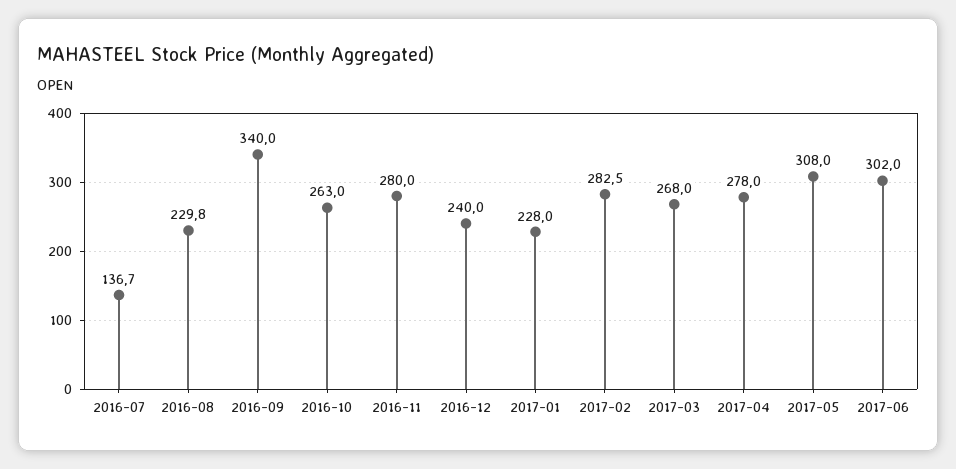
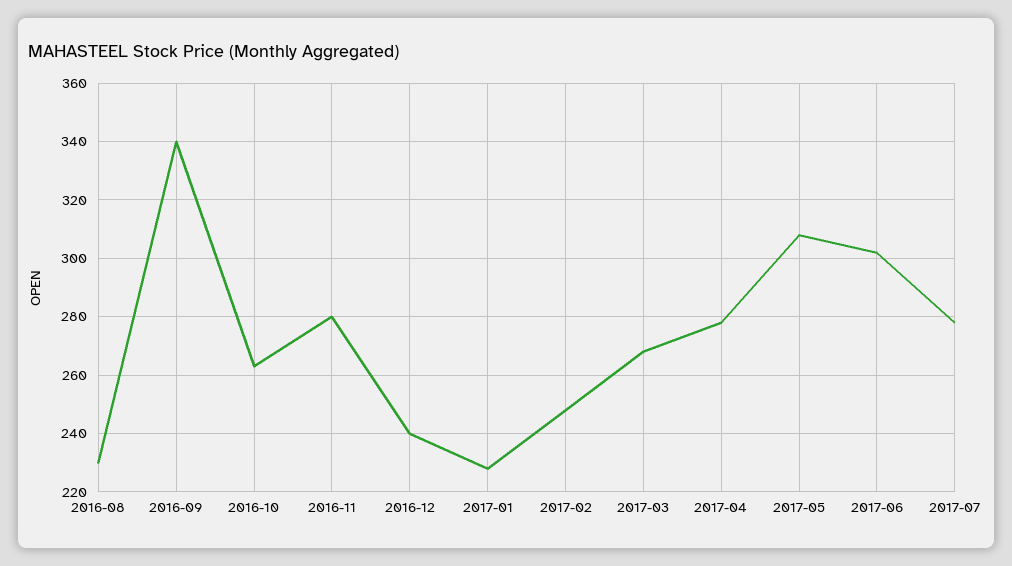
2016-07: 136.7 -> none
2017-02: 282.5 -> 247.5
2017-07: none -> 277.5

